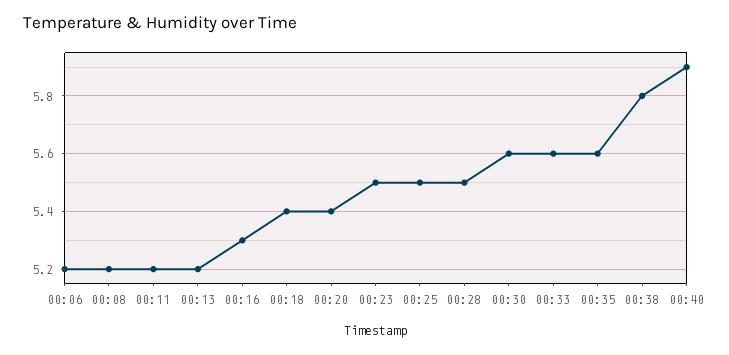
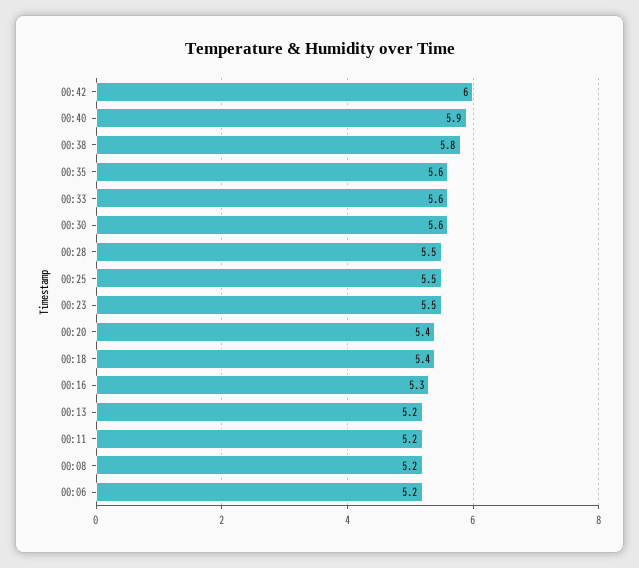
00:42: none -> 6

